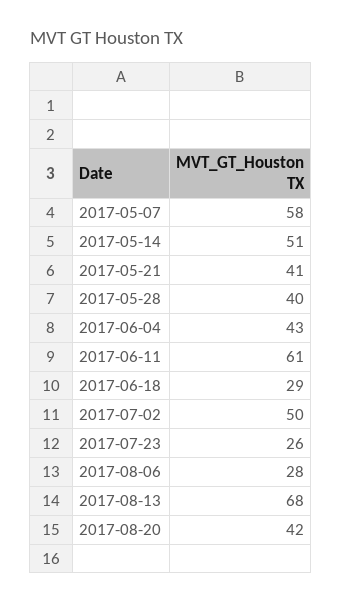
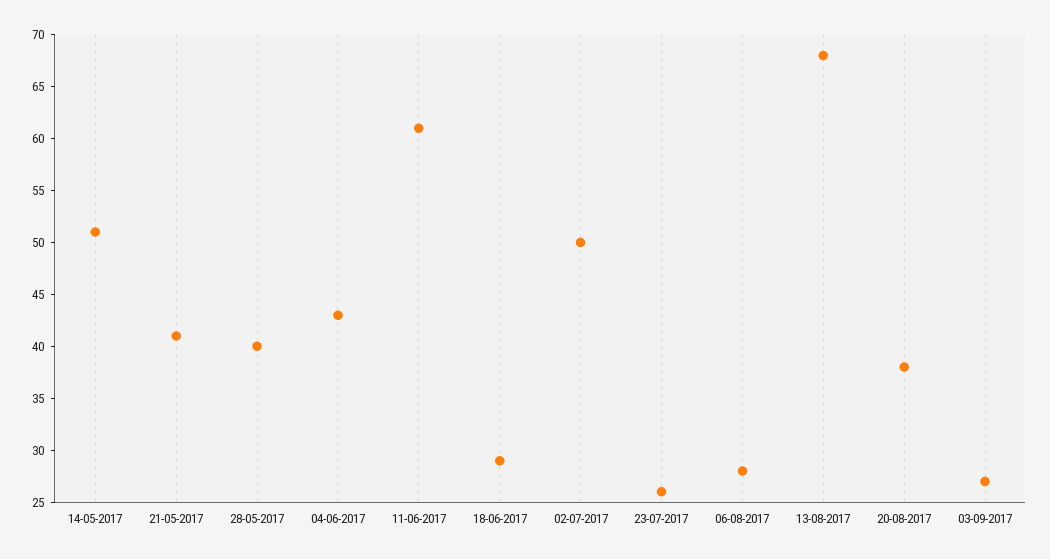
2017-05-07: 58 -> none
2017-08-20: 42 -> 38
03-09-2017: none -> 27

